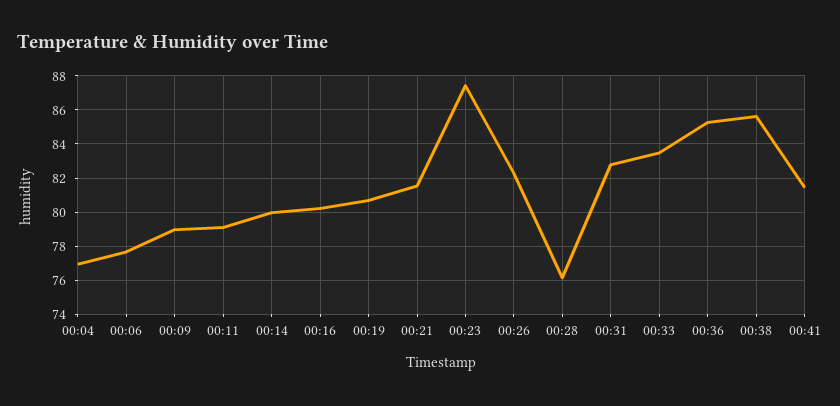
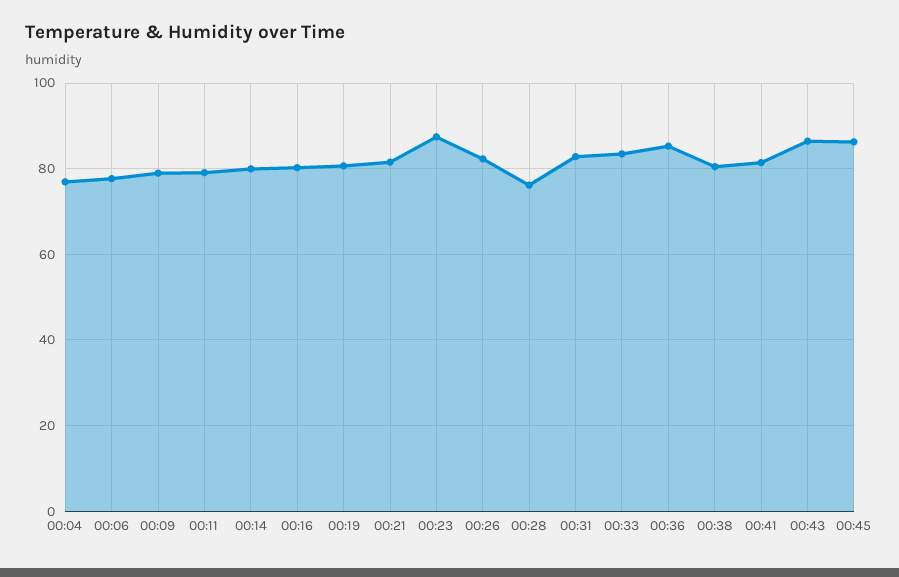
00:38: 85.5 -> 80
00:43: none -> 86
00:45: none -> 86

